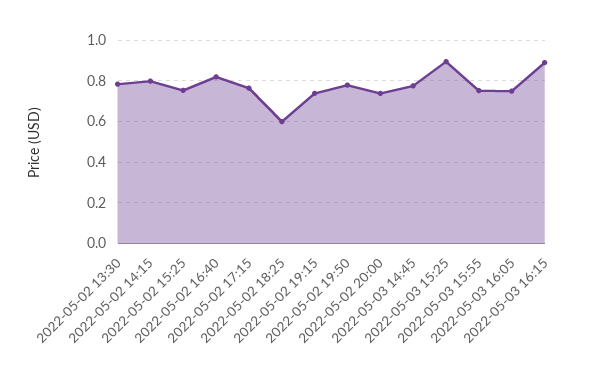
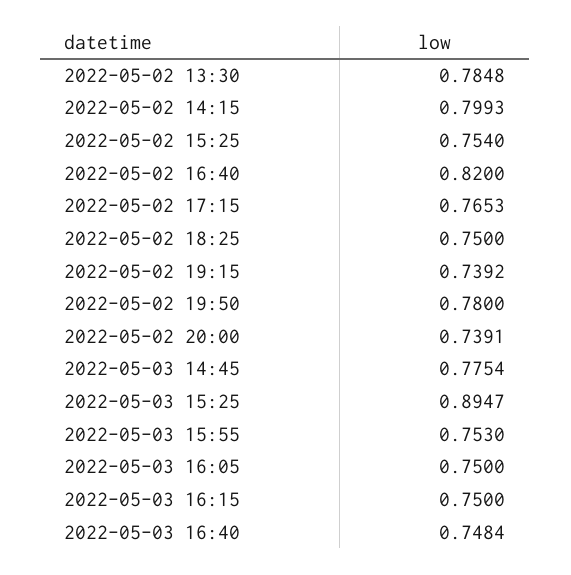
2022-05-02 18:25: 0.6 -> 0.75
2022-05-03 16:15: 0.9 -> 0.75
2022-05-03 16:40: none -> 0.7484

